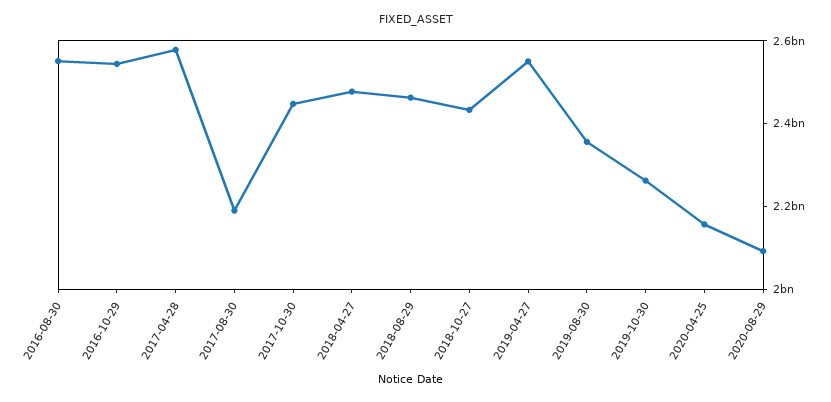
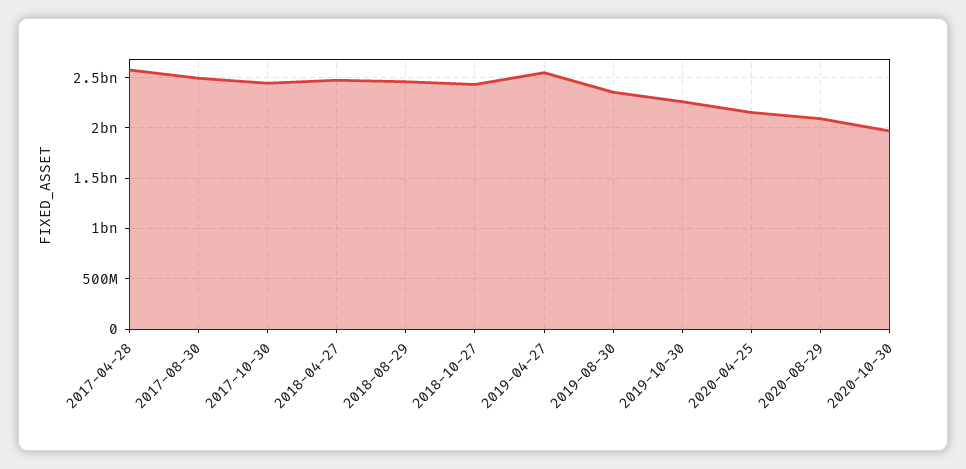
2016-08-30: 2550000000 -> none
2016-10-29: 2550000000 -> none
2017-08-30: 2200000000 -> 2500000000
2020-10-30: none -> 2000000000

